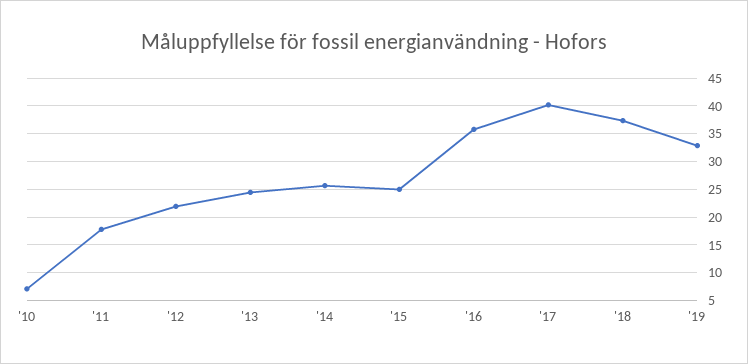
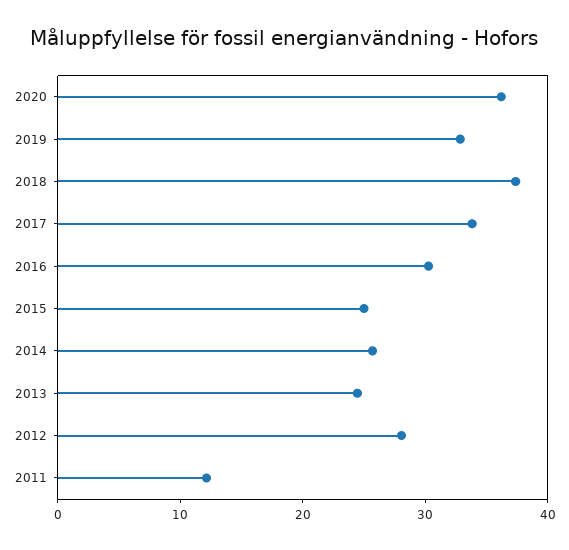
'10: 7.5 -> none
'11: 17.5 -> 12
'12: 22.5 -> 28
'16: 35 -> 30
'17: 40 -> 34
2020: none -> 36

